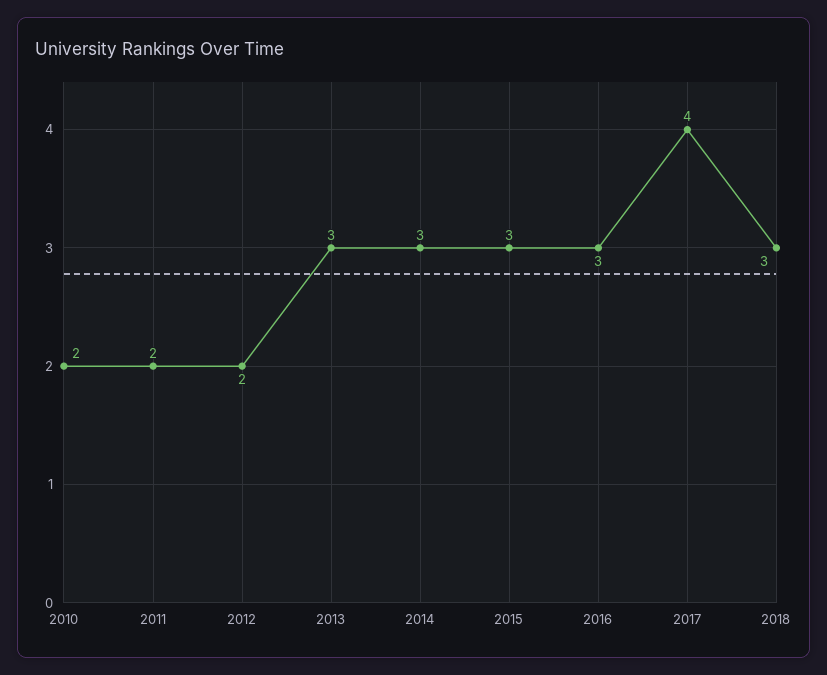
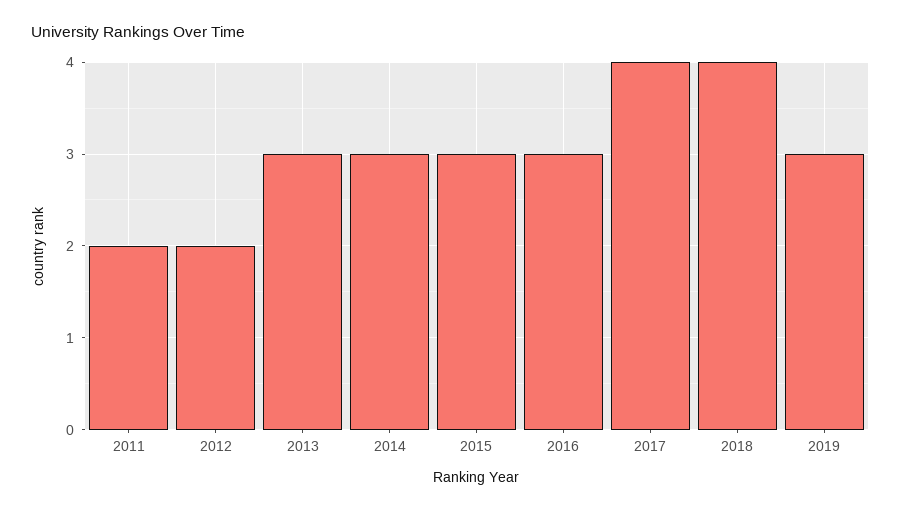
2010: 2 -> none
2018: 3 -> 4
2019: none -> 3

